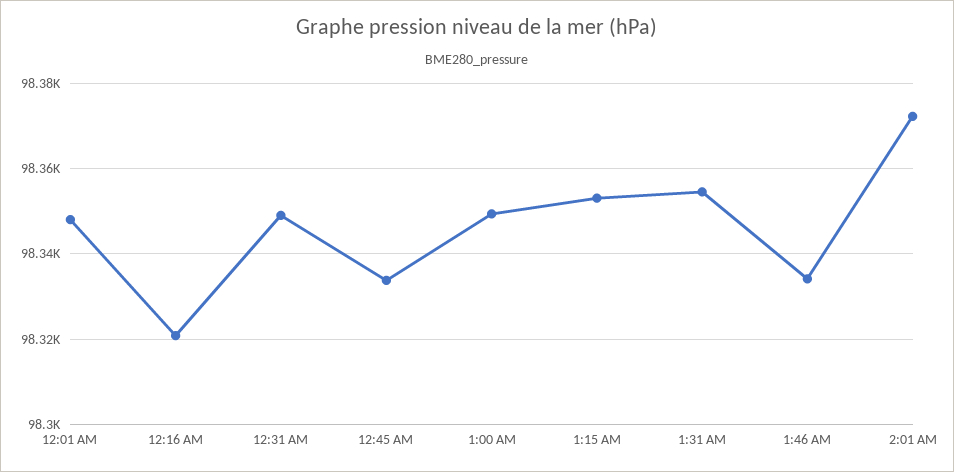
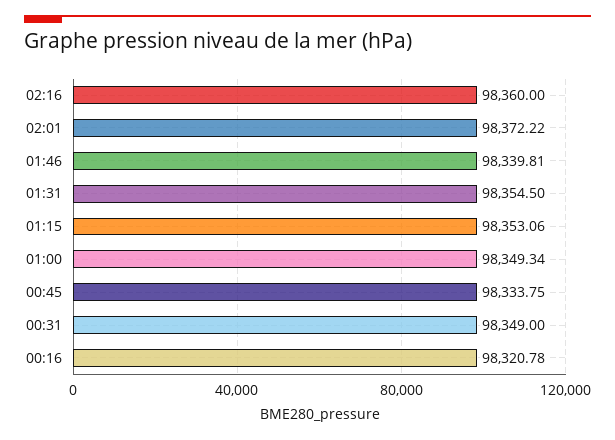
12:01 AM: 98348 -> none
1:46 AM: 98334 -> 98339.81
02:16: none -> 98360

